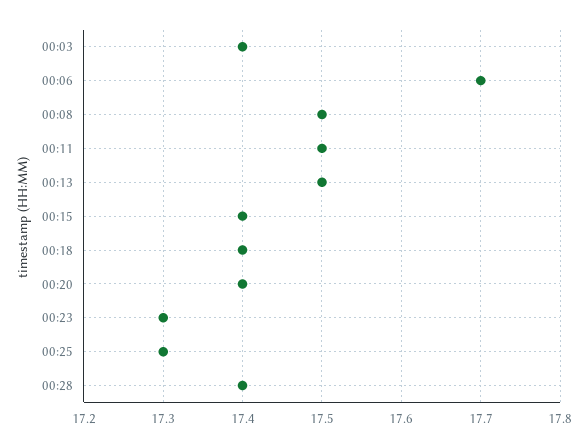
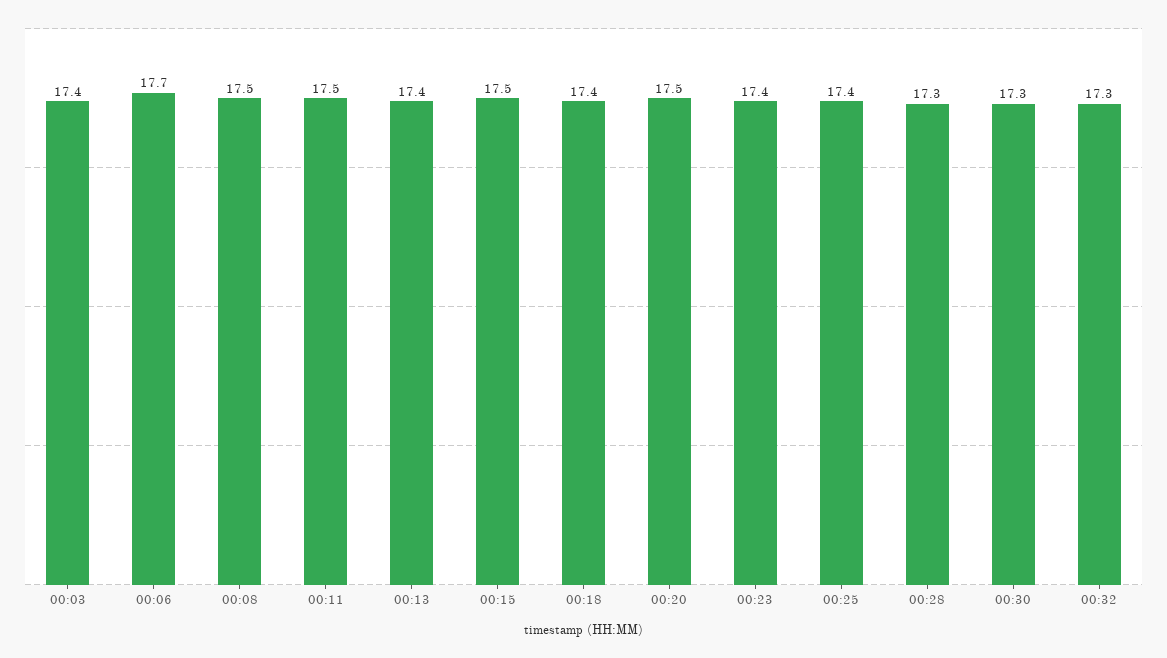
00:13: 17.5 -> 17.4
00:15: 17.4 -> 17.5
00:20: 17.4 -> 17.5
00:23: 17.3 -> 17.4
00:25: 17.3 -> 17.4
00:28: 17.4 -> 17.3
00:30: none -> 17.3
00:32: none -> 17.3

